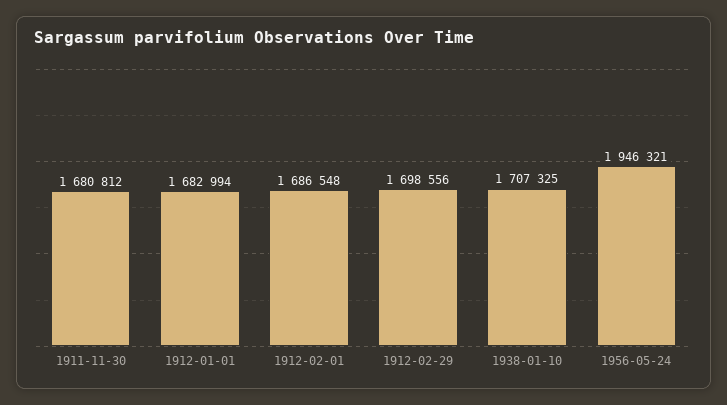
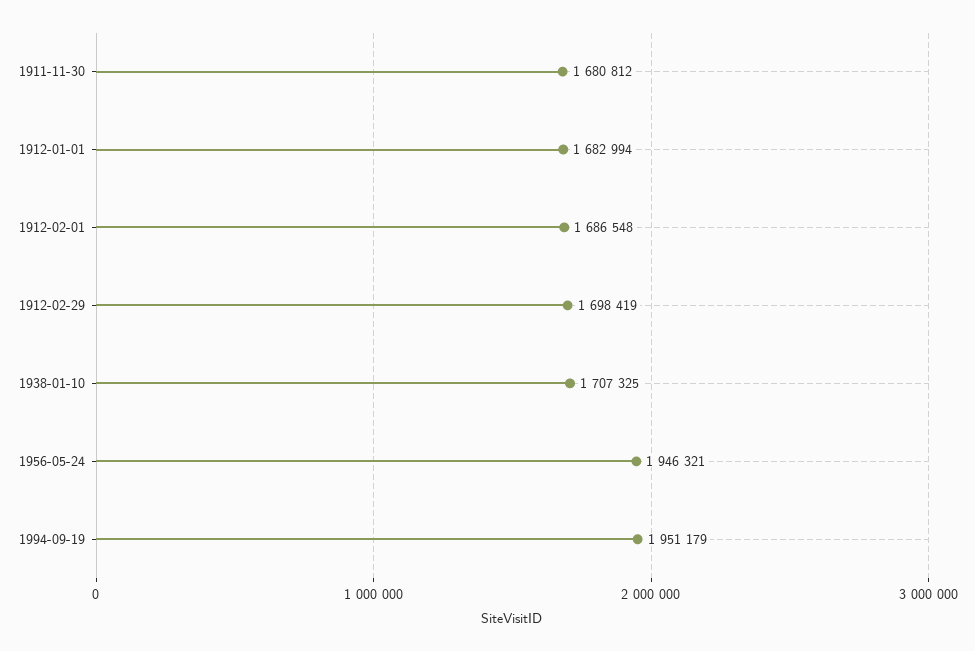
1912-02-29: 1698556 -> 1698419
1994-09-19: none -> 1951179

